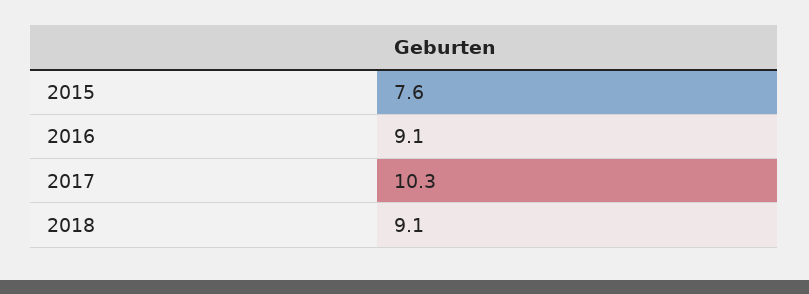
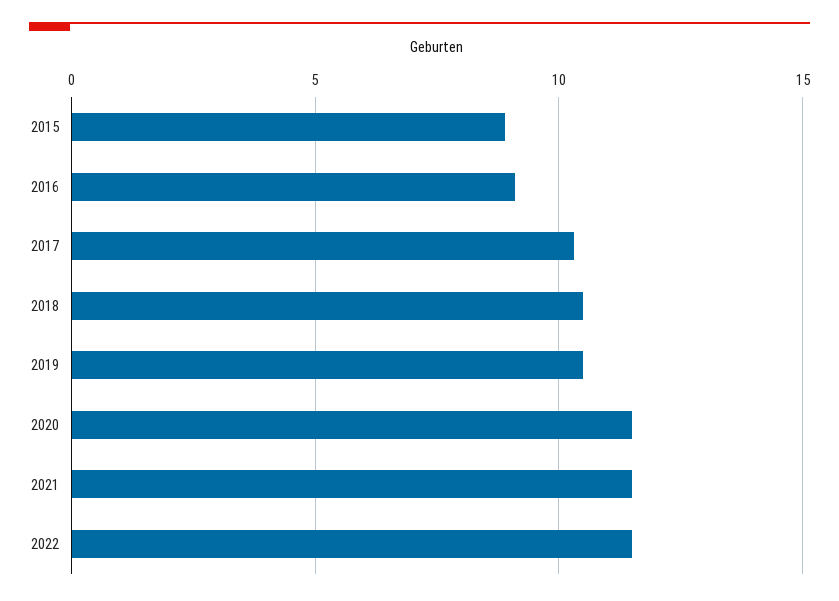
2015: 7.6 -> 9
2018: 9.1 -> 10.5
2019: none -> 10.5
2020: none -> 11.5
2021: none -> 11.5
2022: none -> 11.5

